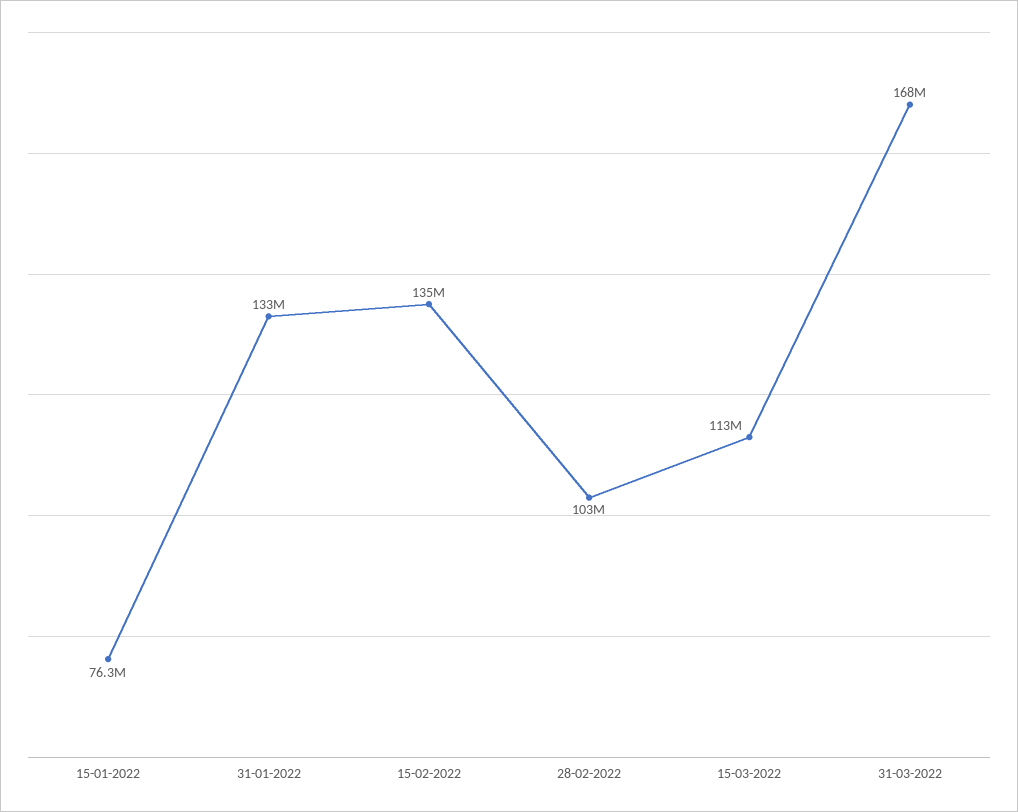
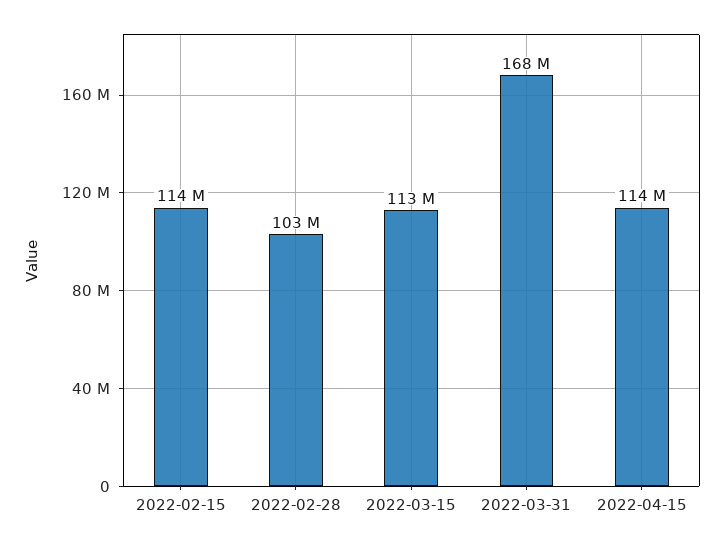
15-01-2022: 76300000 -> none
31-01-2022: 133000000 -> none
15-02-2022: 135000000 -> 114000000
2022-04-15: none -> 114000000

